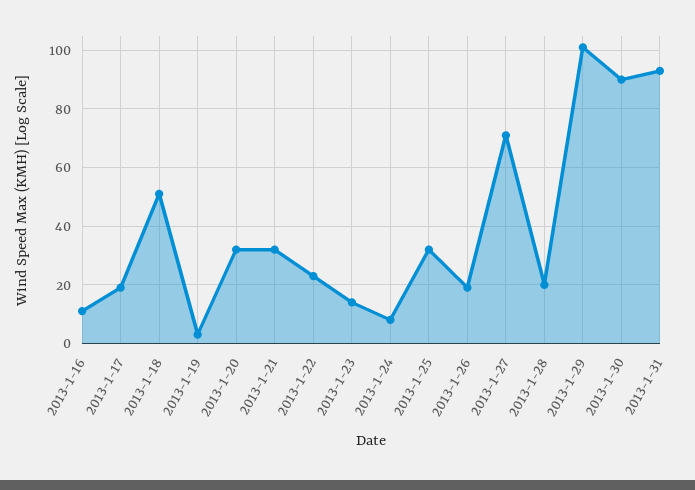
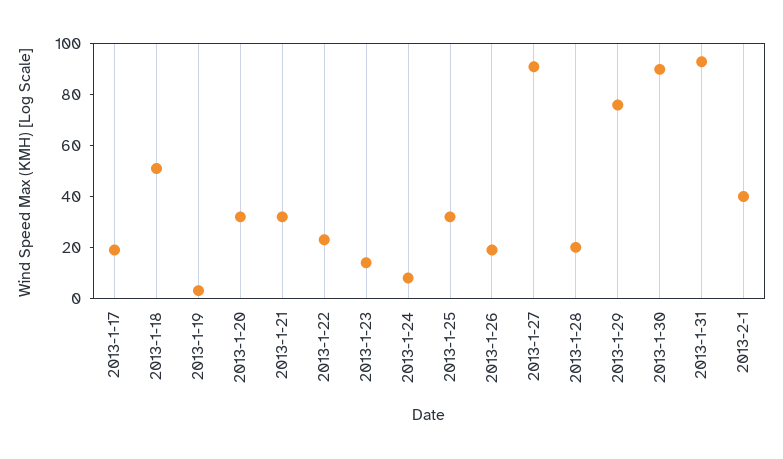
2013-1-16: 10 -> none
2013-1-27: 70 -> 90
2013-1-29: 100 -> 75
2013-2-1: none -> 40

